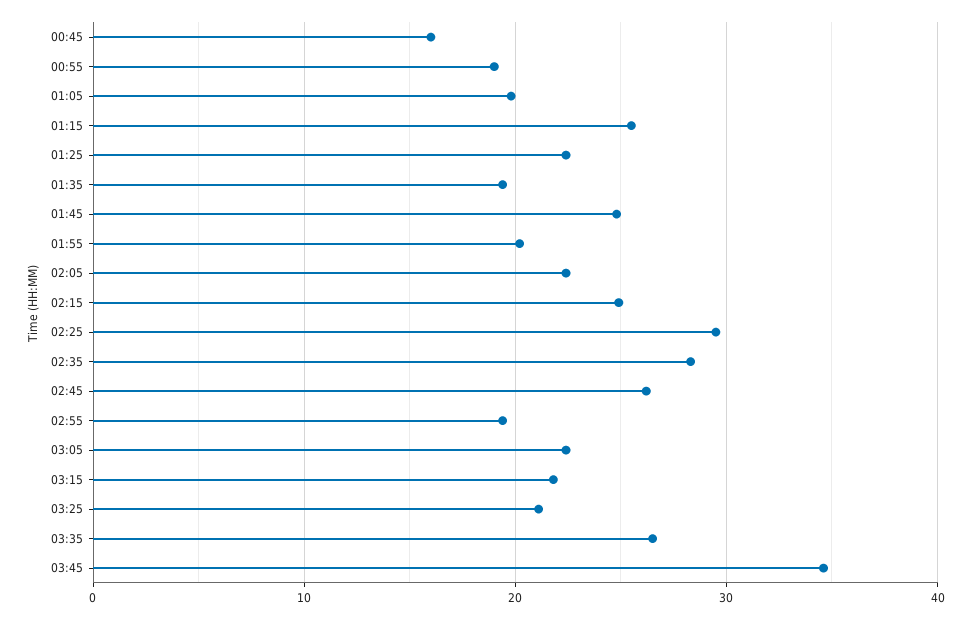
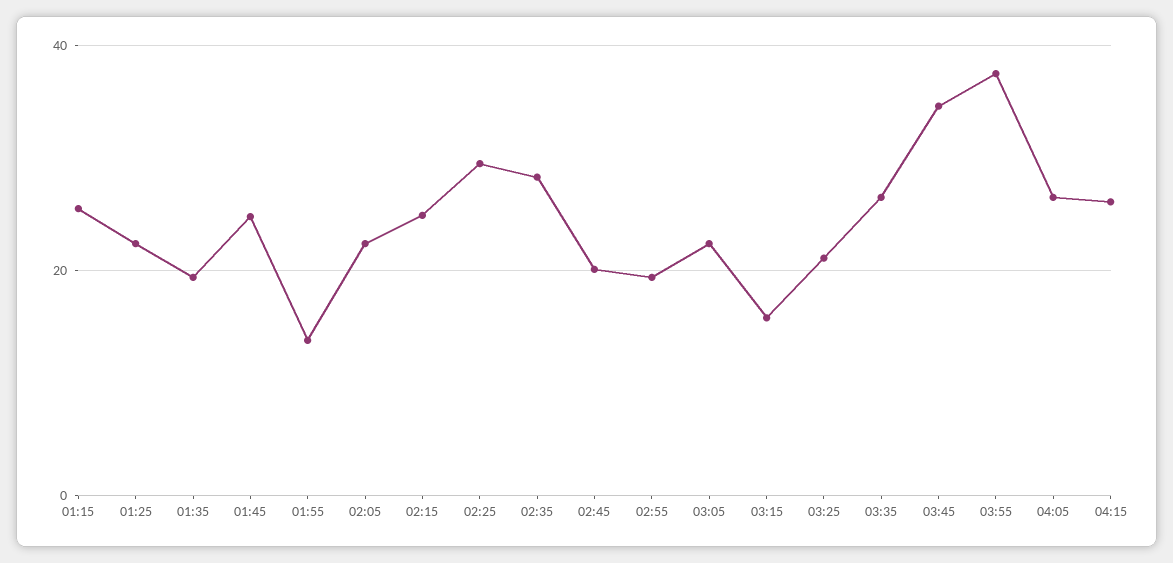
00:45: 16 -> none
00:55: 19 -> none
01:05: 20 -> none
01:55: 20 -> 14
02:45: 26 -> 20
03:15: 22 -> 16
03:55: none -> 38
04:05: none -> 26
04:15: none -> 26

